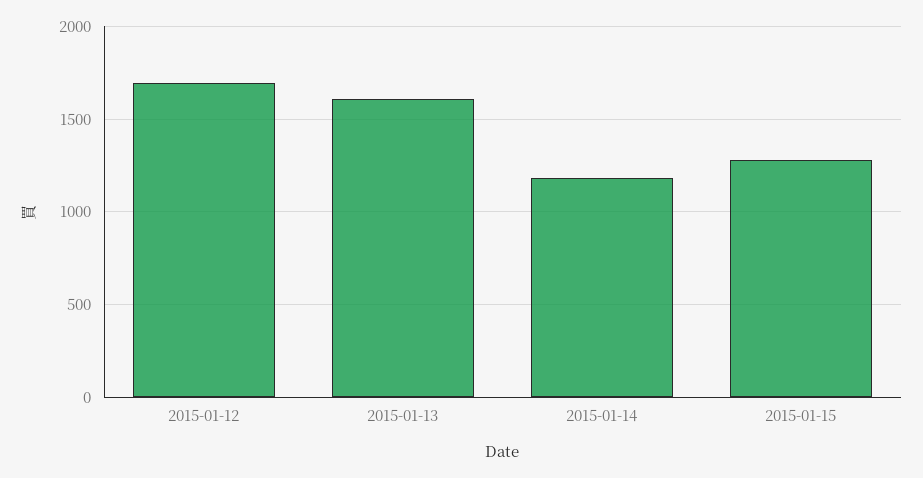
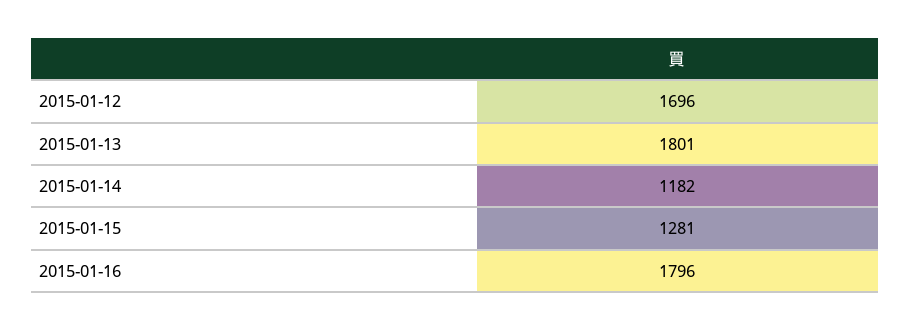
2015-01-13: 1600 -> 1801
2015-01-16: none -> 1796

